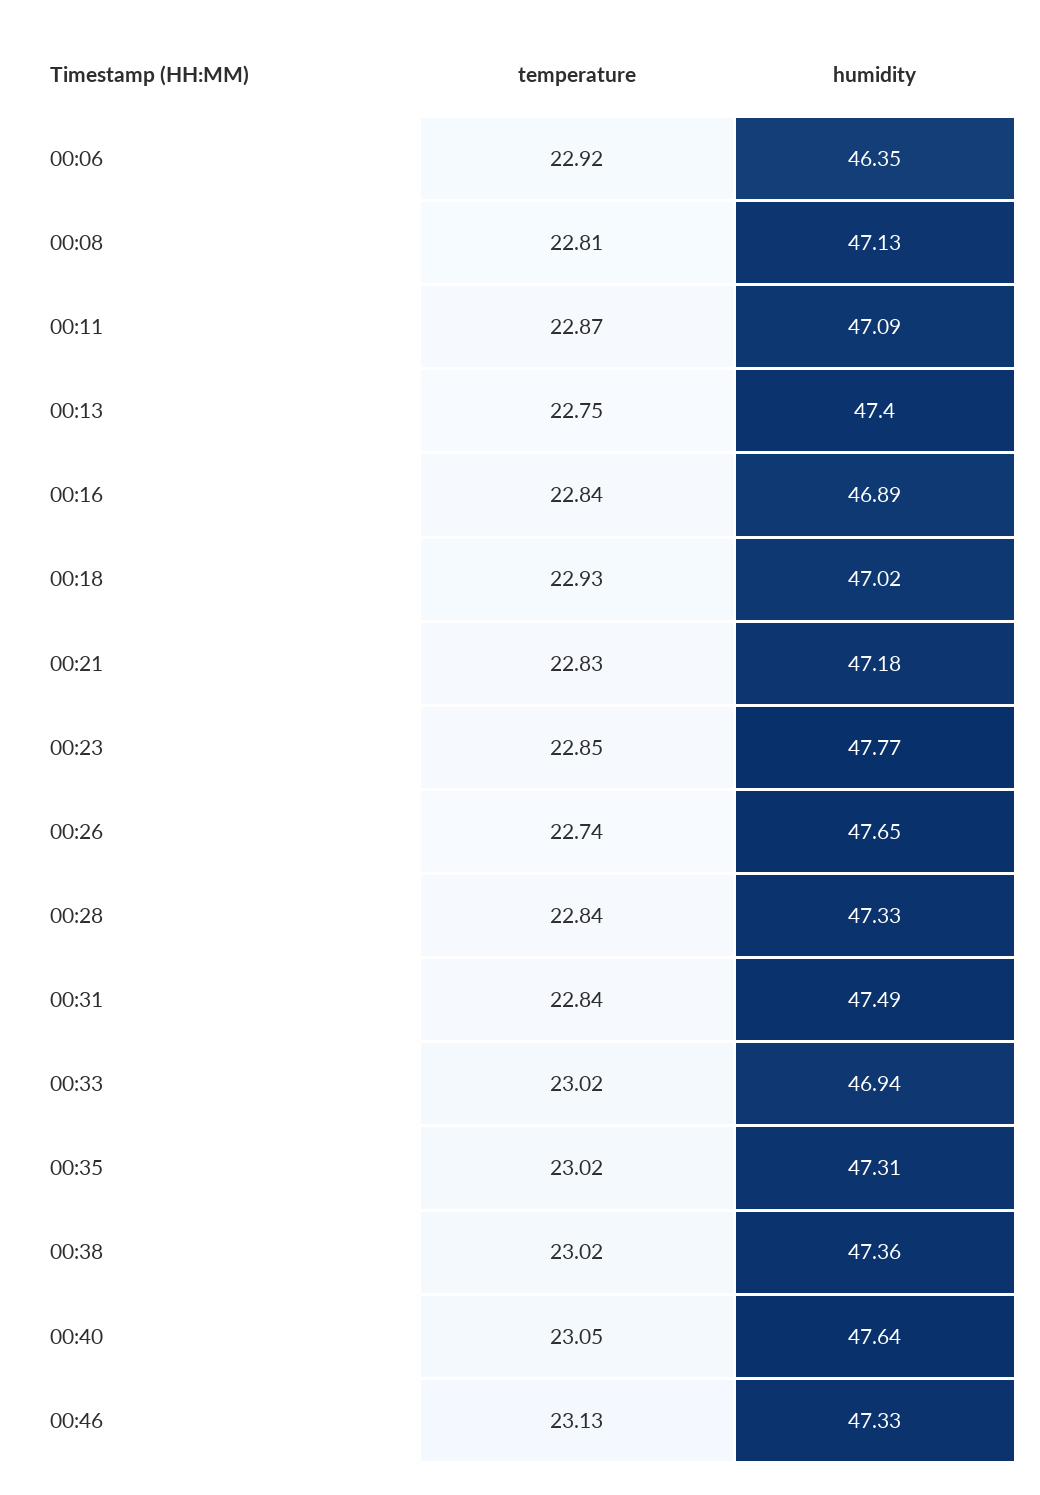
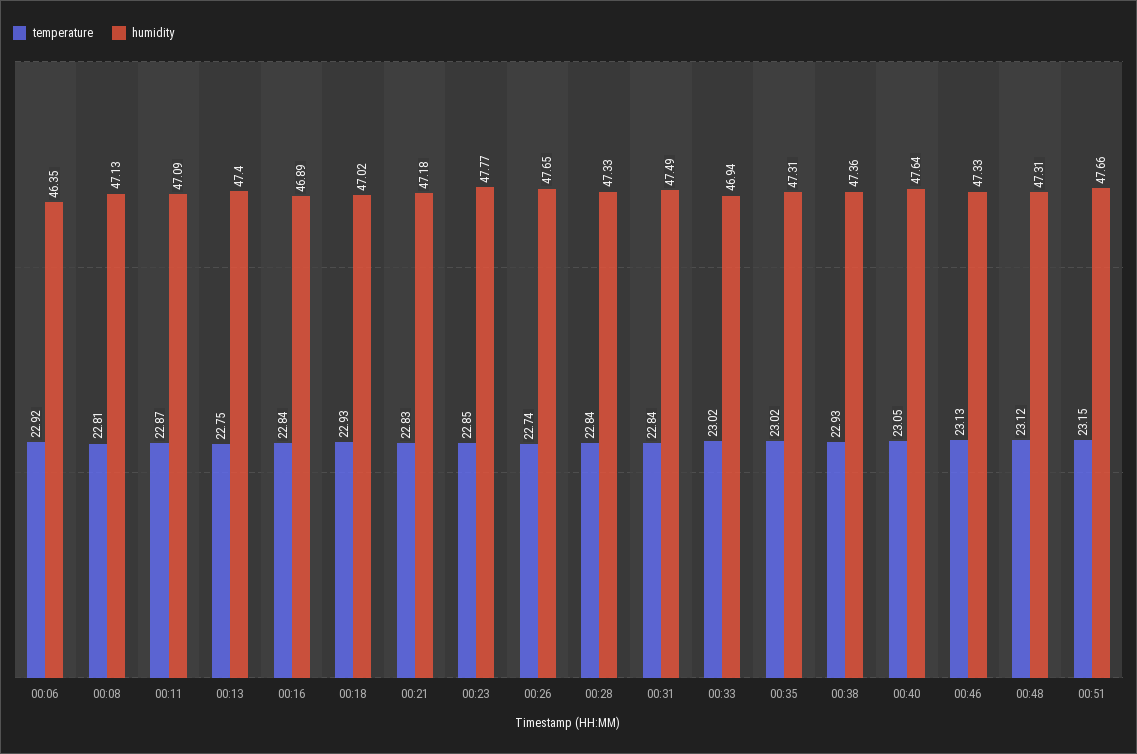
temperature, 00:38: 23.02 -> 22.93
temperature, 00:48: none -> 23.12
humidity, 00:48: none -> 47.31
temperature, 00:51: none -> 23.15
humidity, 00:51: none -> 47.66

